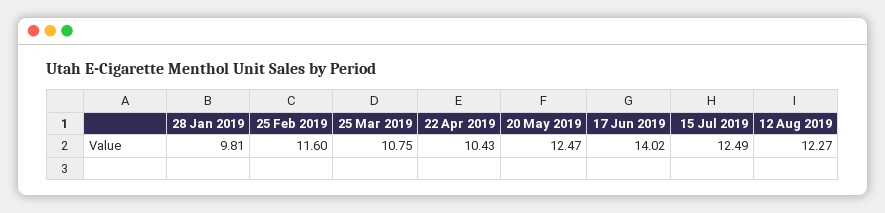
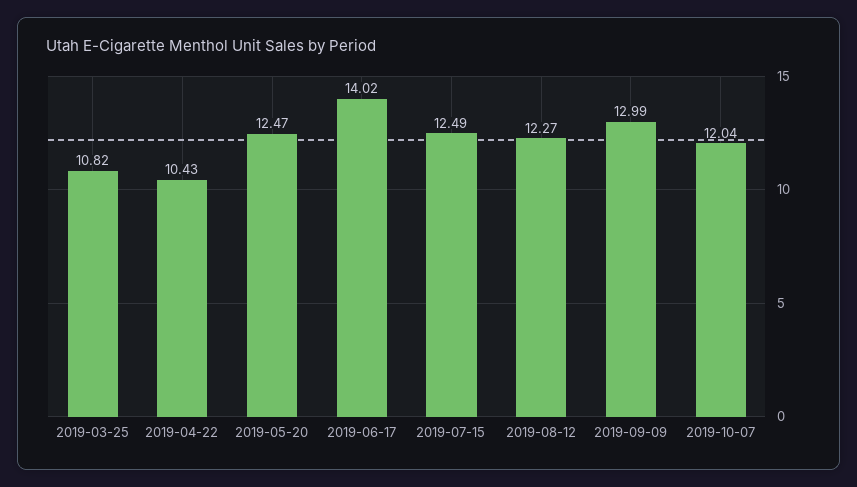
28 Jan 2019: 9.81 -> none
25 Feb 2019: 11.6 -> none
25 Mar 2019: 10.75 -> 10.82
2019-09-09: none -> 12.99
2019-10-07: none -> 12.04

